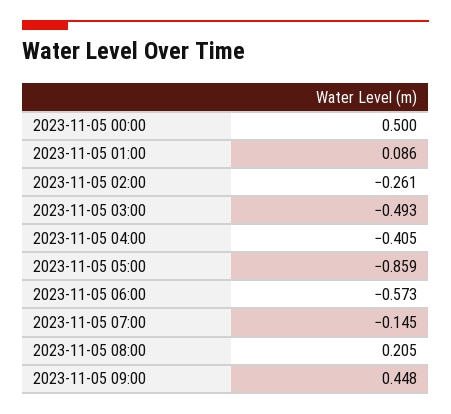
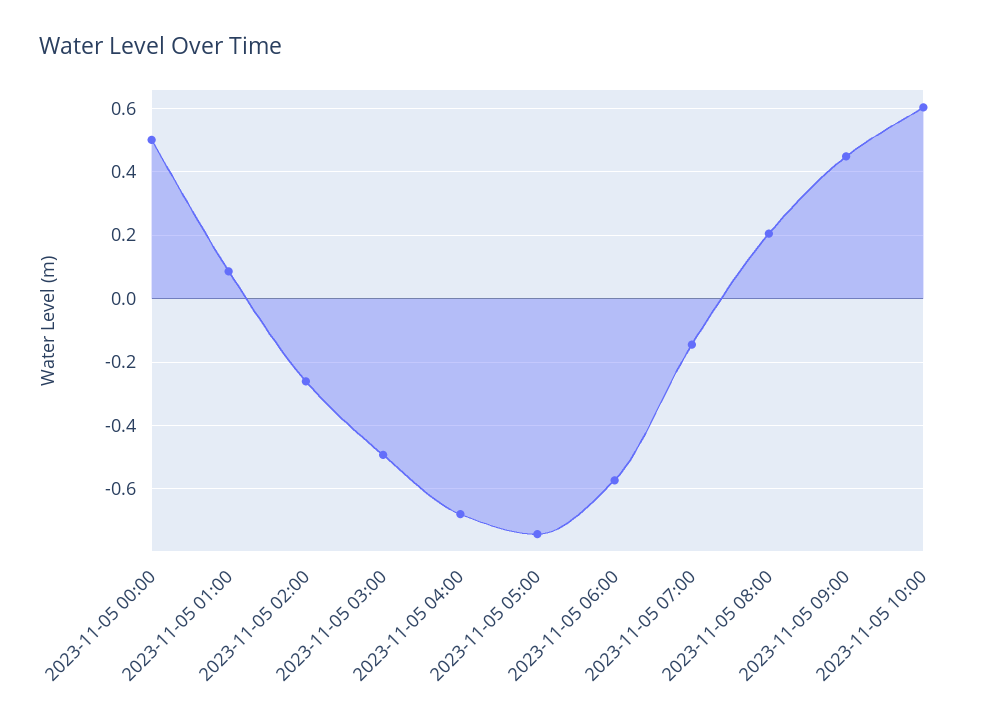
2023-11-05 04:00: -0.405 -> -0.68
2023-11-05 05:00: -0.859 -> -0.74
2023-11-05 10:00: none -> 0.6

